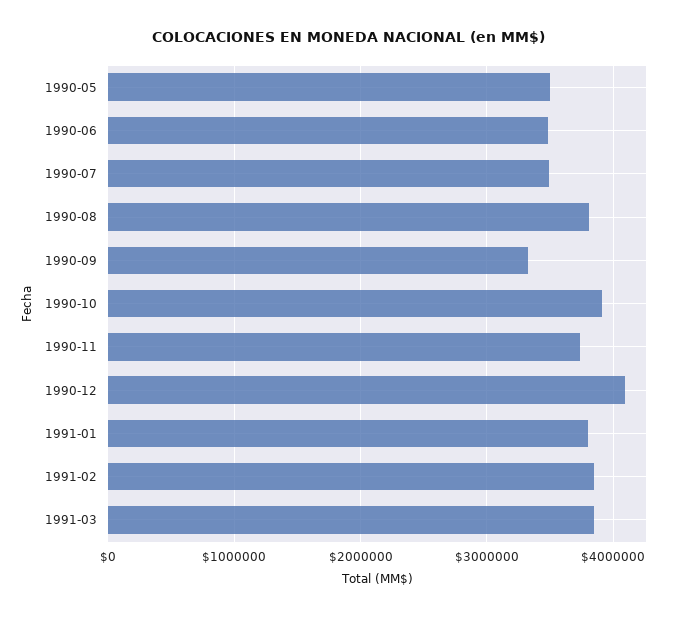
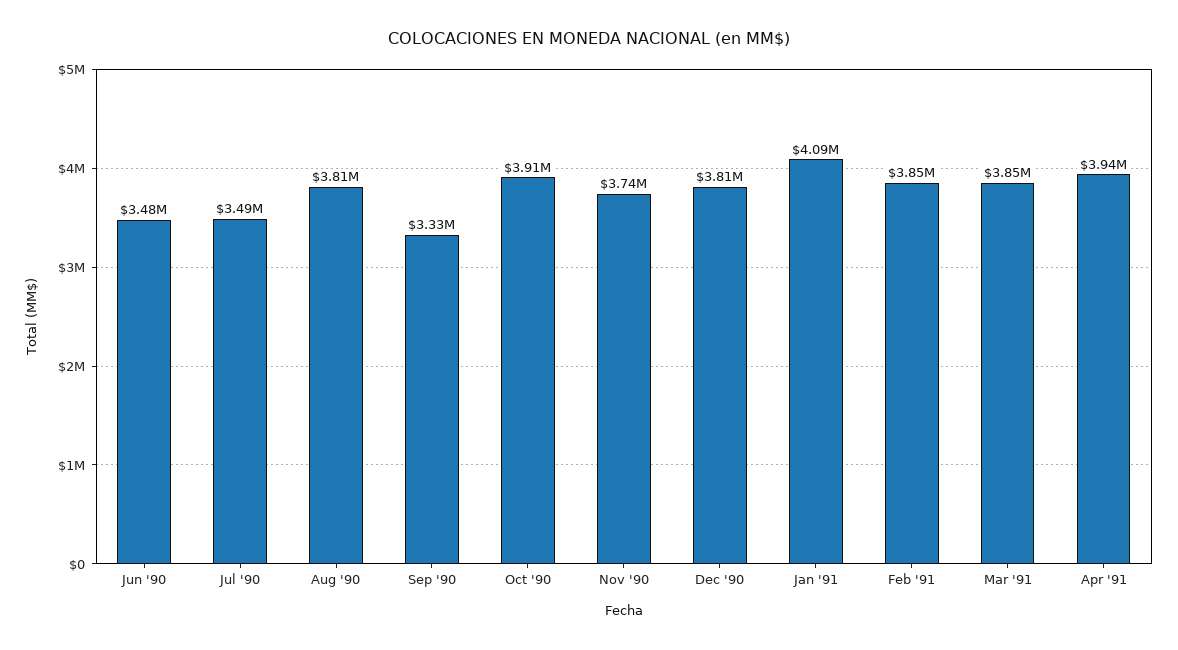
1990-05: 3500000 -> none
1990-12: 4100000 -> 3810000
1991-01: 3800000 -> 4090000
Apr '91: none -> 3940000

